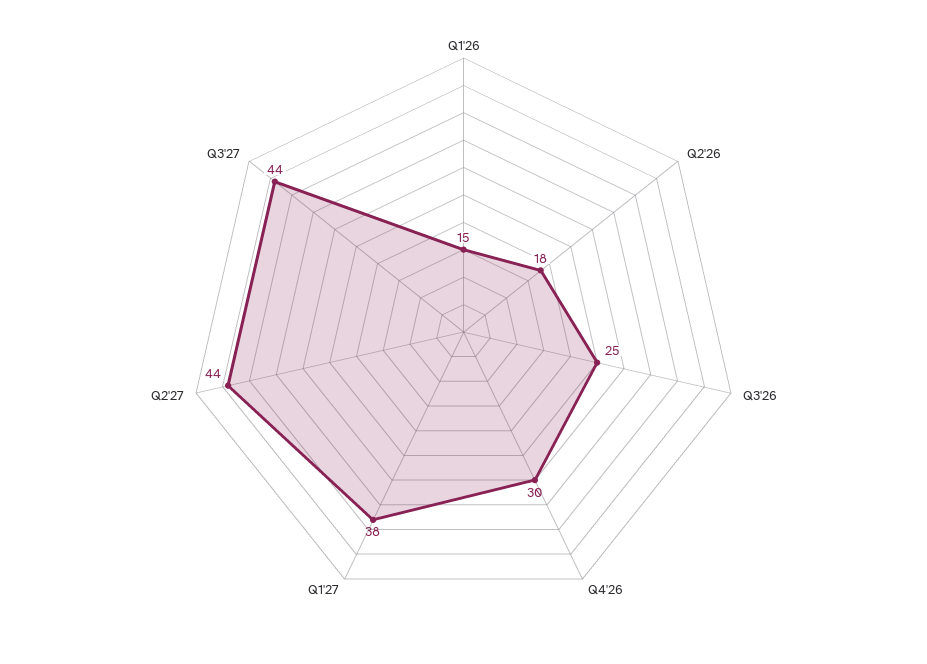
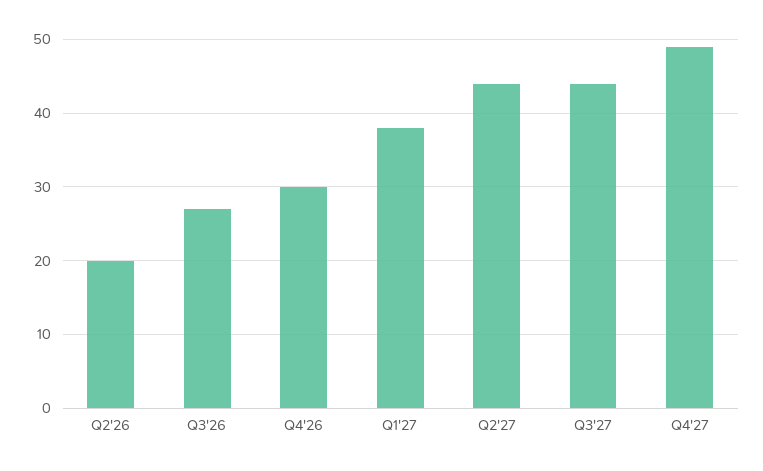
Q1'26: 15 -> none
Q2'26: 18 -> 20
Q3'26: 25 -> 27
Q4'27: none -> 49

